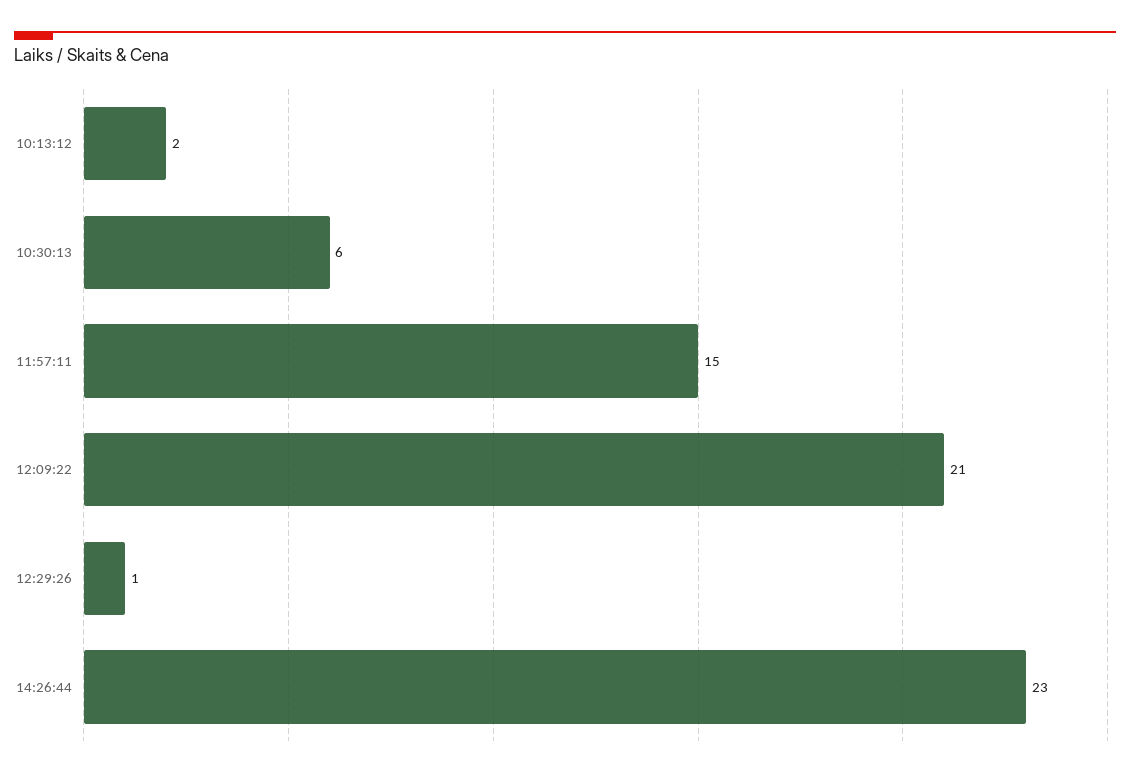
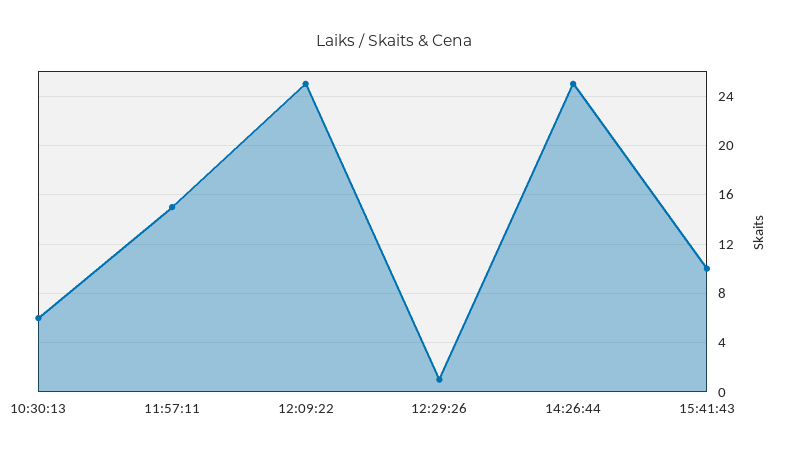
10:13:12: 2 -> none
12:09:22: 21 -> 25
14:26:44: 23 -> 25
15:41:43: none -> 10

